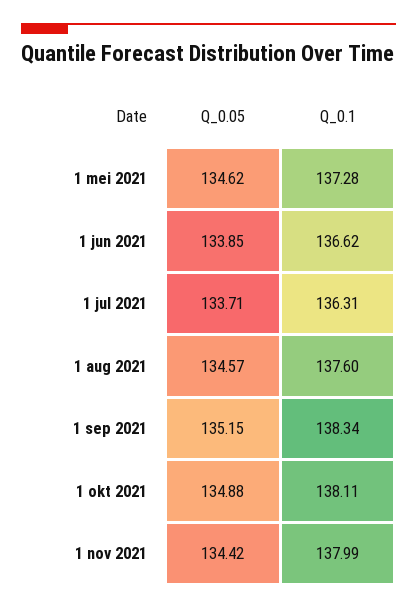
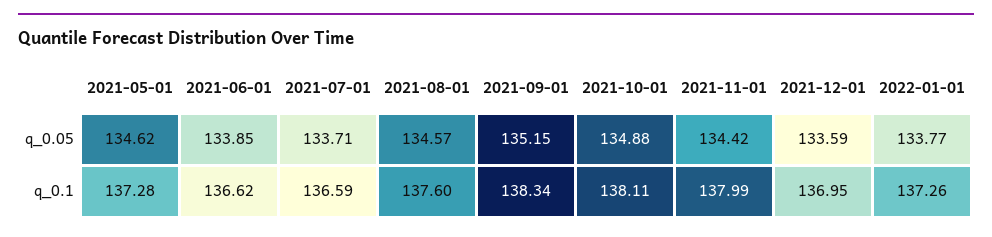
Q_0.1, 1 jul 2021: 136.31 -> 136.59
Q_0.05, 2021-12-01: none -> 133.59
Q_0.05, 2022-01-01: none -> 133.77
Q_0.1, 2021-12-01: none -> 136.95
Q_0.1, 2022-01-01: none -> 137.26

